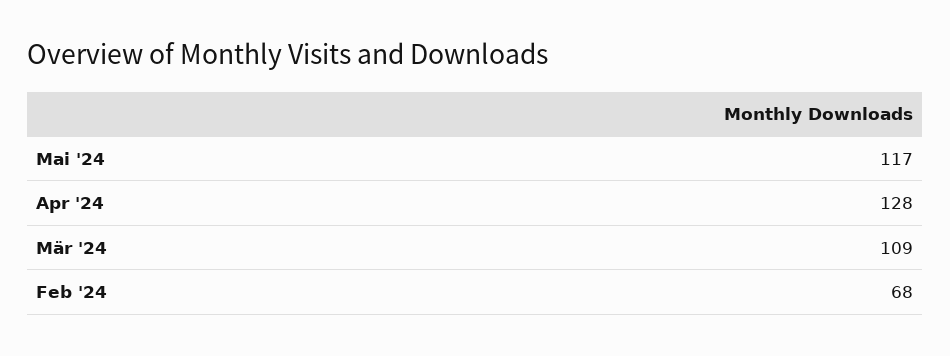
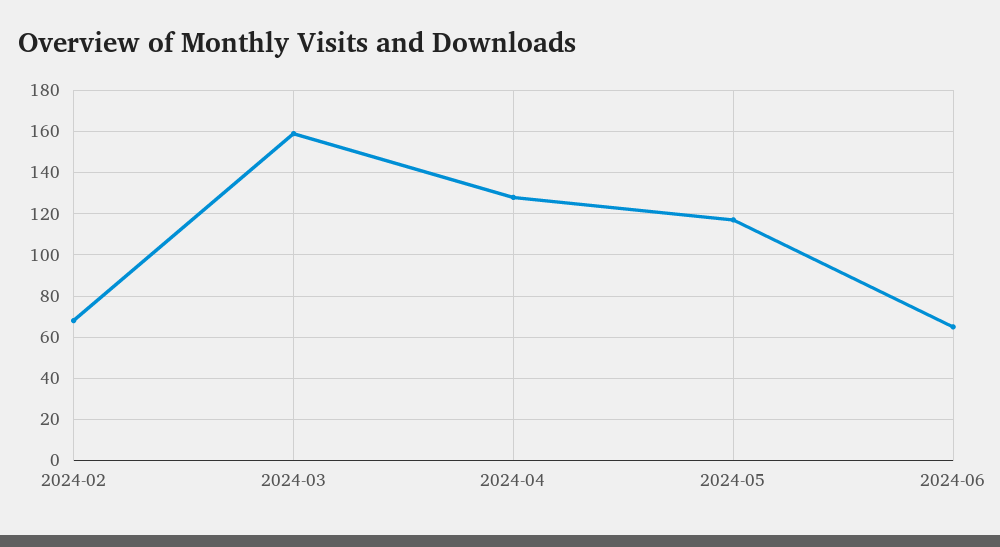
Mär '24: 109 -> 160
2024-06: none -> 65

